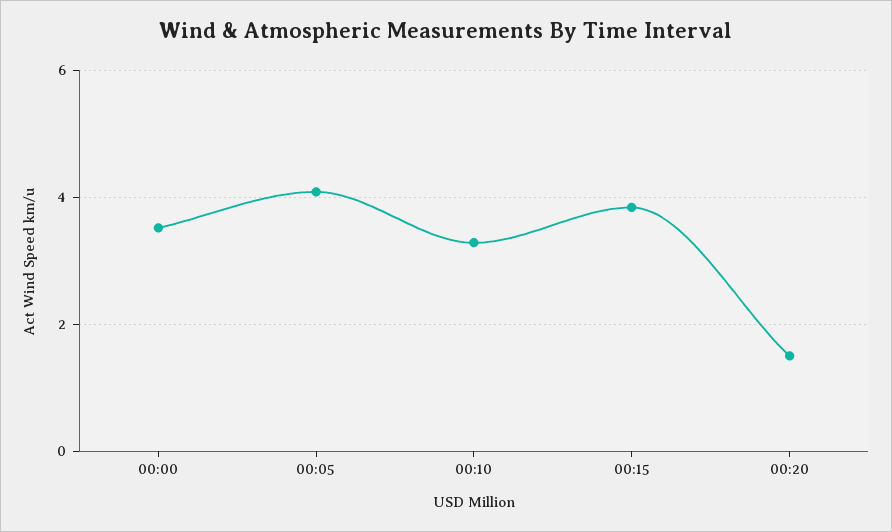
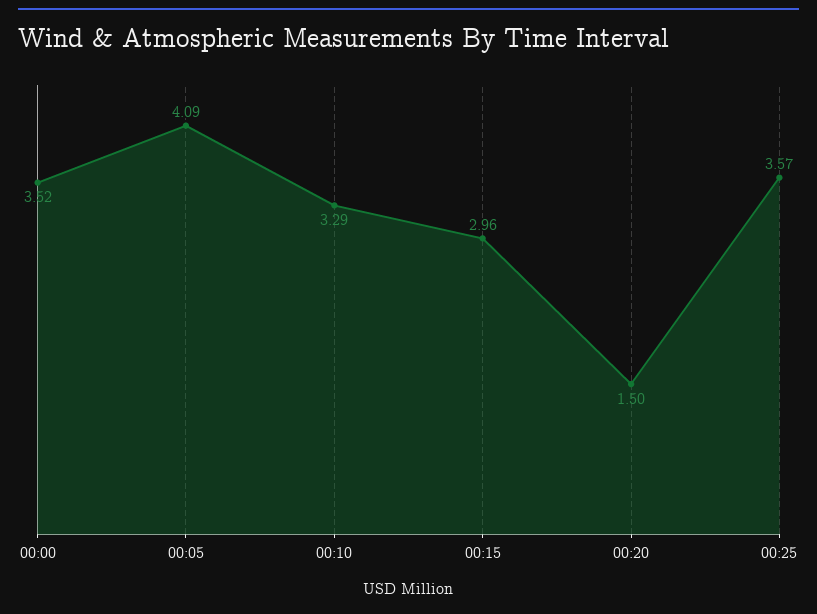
00:15: 3.8 -> 2.96
00:25: none -> 3.57

